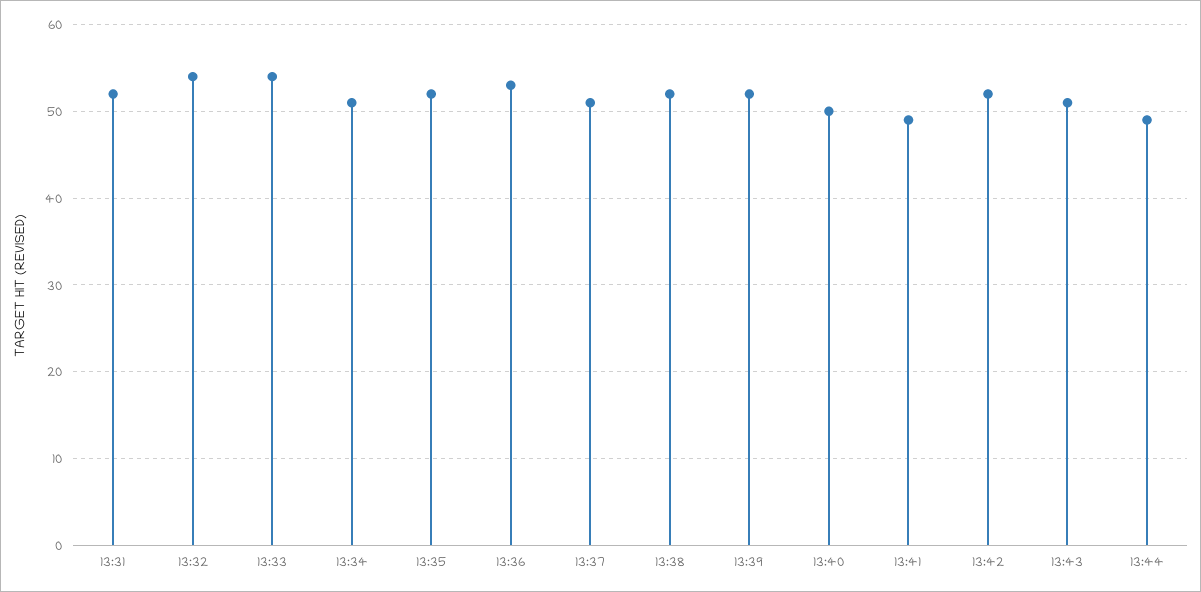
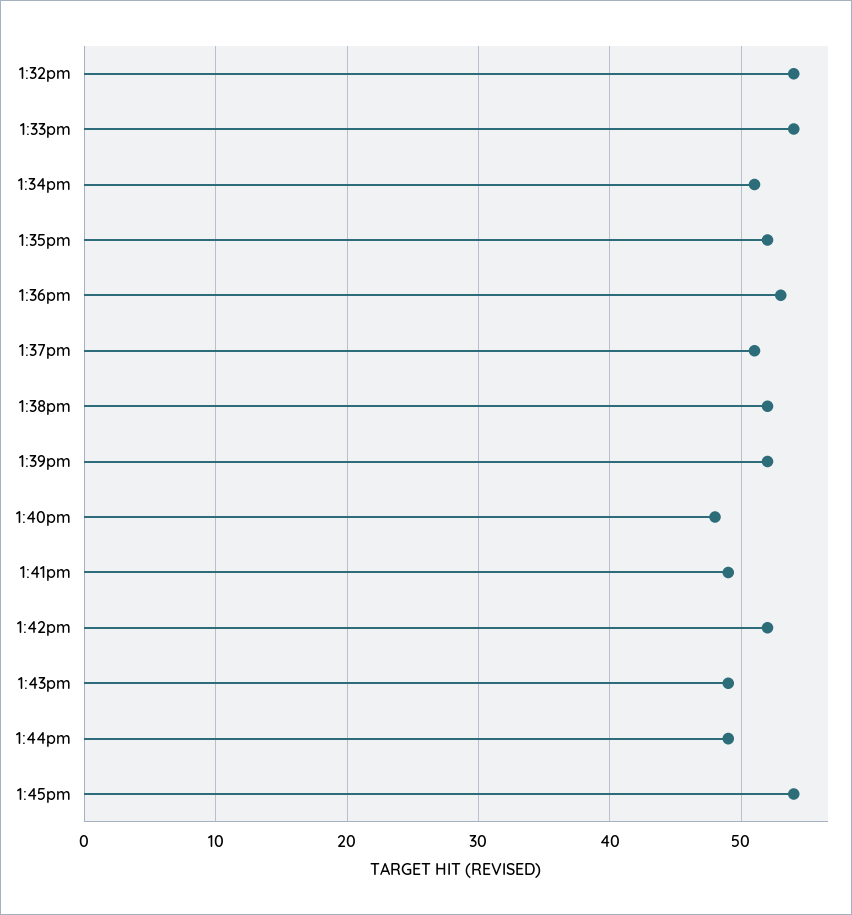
13:31: 52 -> none
13:40: 50 -> 48
13:43: 51 -> 49
1:45pm: none -> 54

